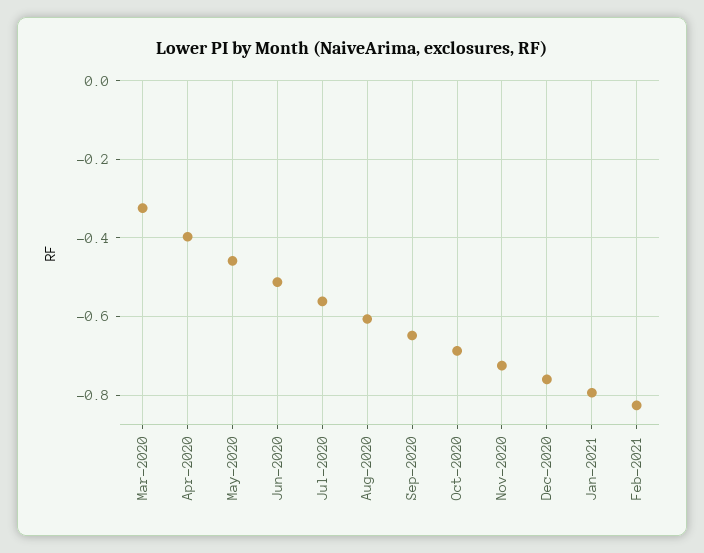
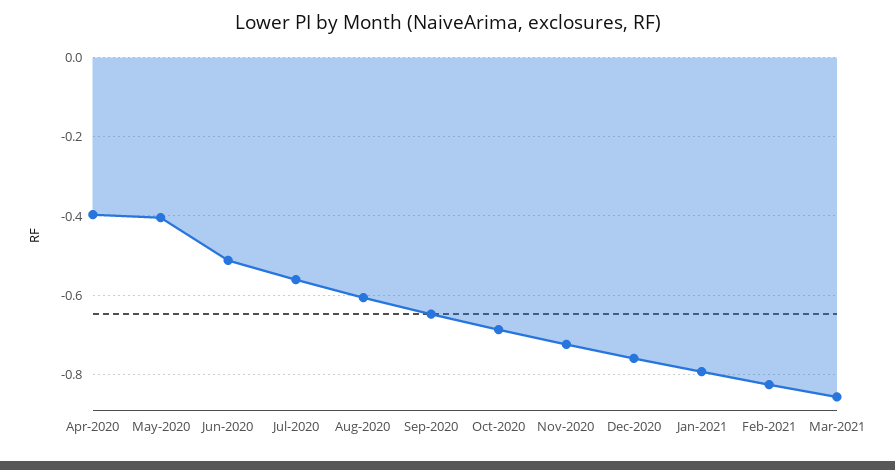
Mar-2020: -0.32 -> none
May-2020: -0.46 -> -0.4
Mar-2021: none -> -0.86

